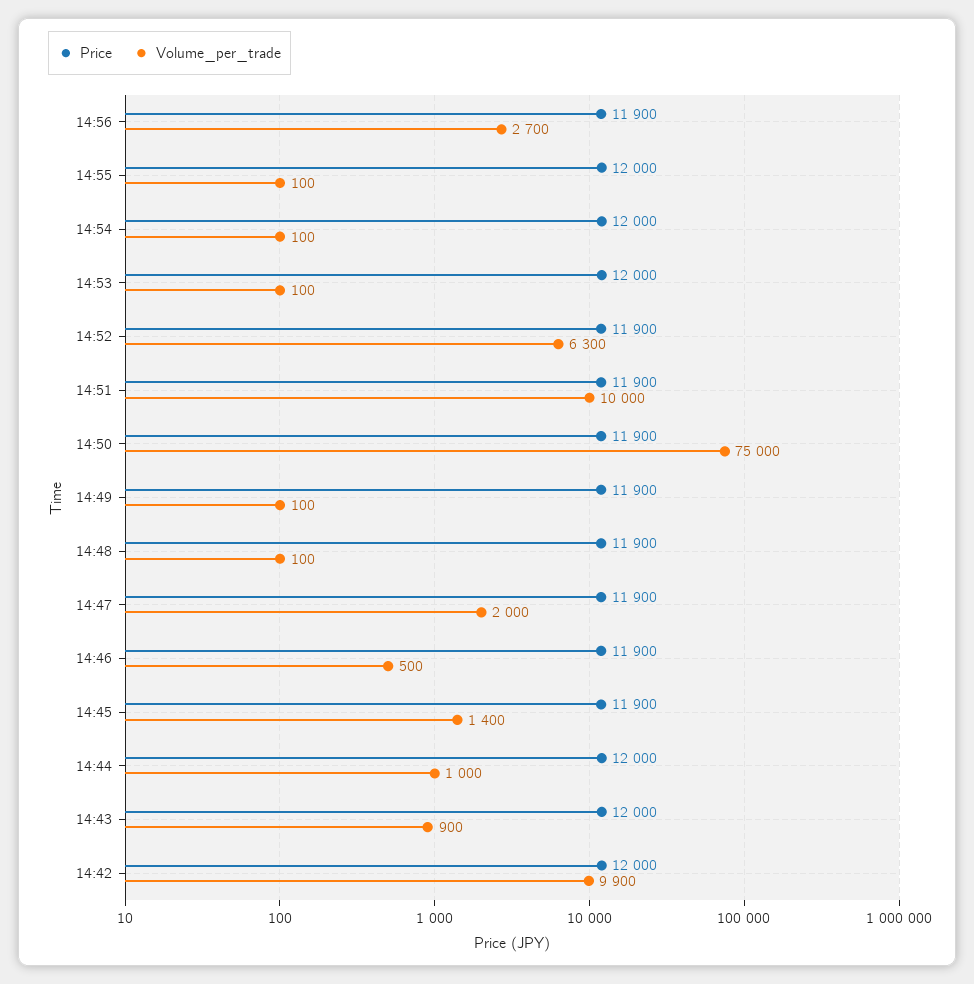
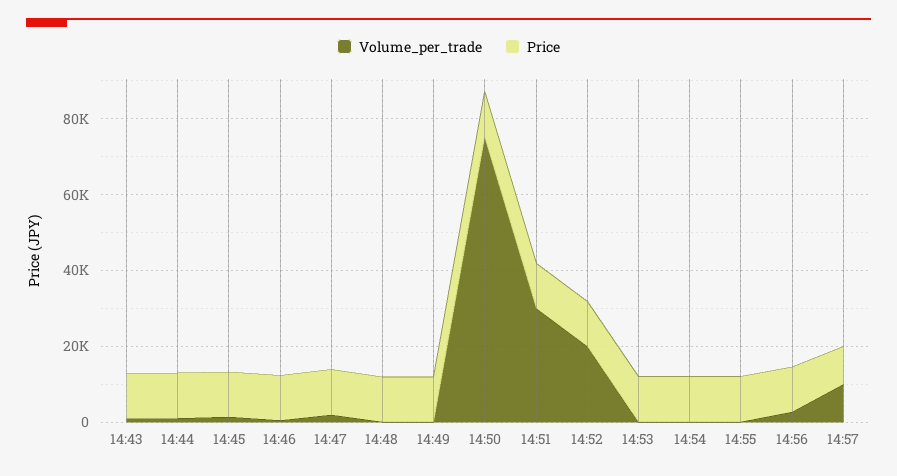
Volume_per_trade, 14:52: 6300 -> 20000
Volume_per_trade, 14:51: 10000 -> 30000
Price, 14:42: 12000 -> none
Volume_per_trade, 14:42: 9900 -> none
Volume_per_trade, 14:57: none -> 10000
Price, 14:57: none -> 10000

